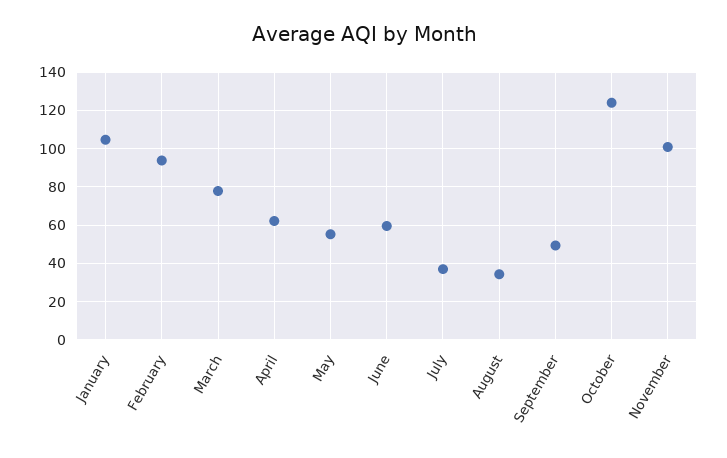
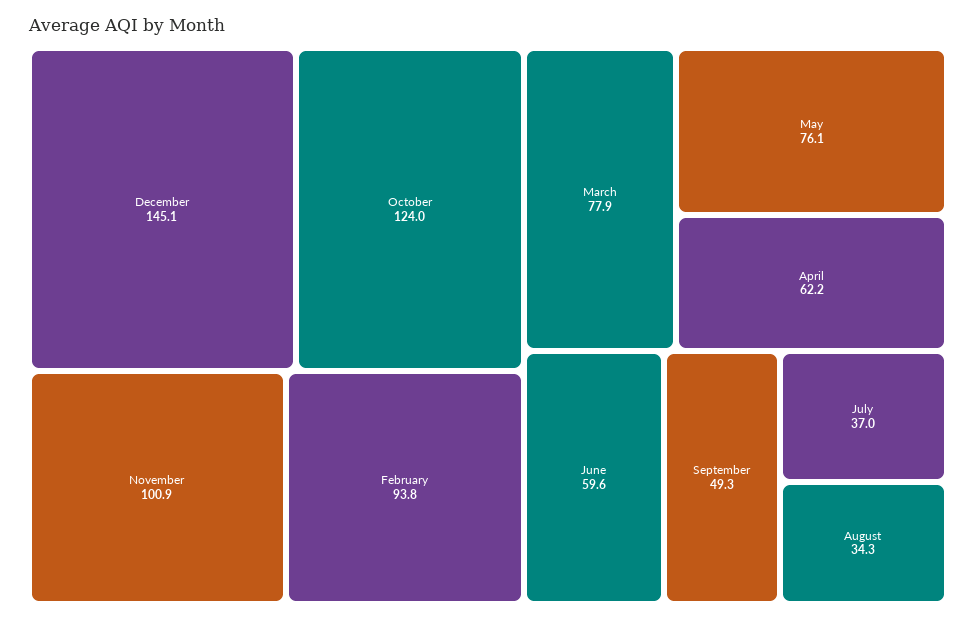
January: 105 -> none
May: 55 -> 76.1
December: none -> 145.1

